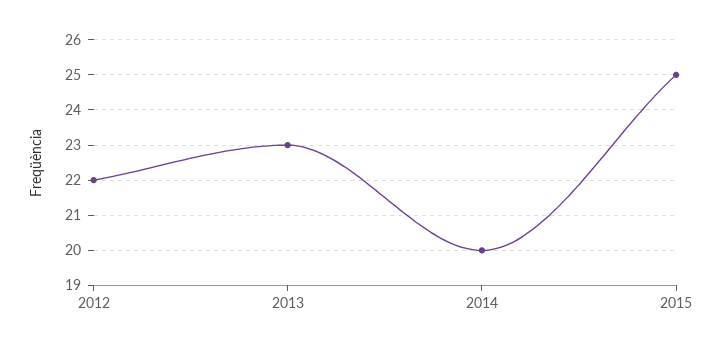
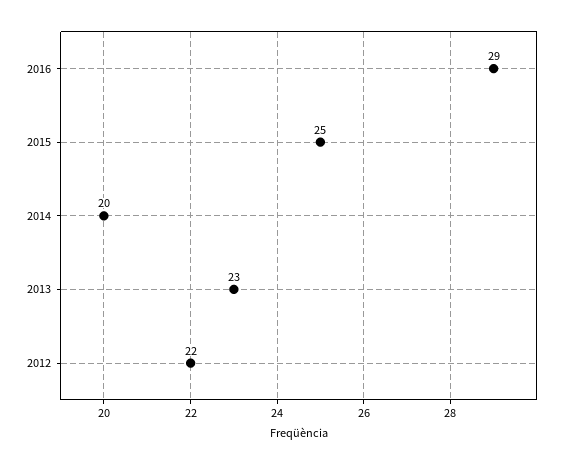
2016: none -> 29

